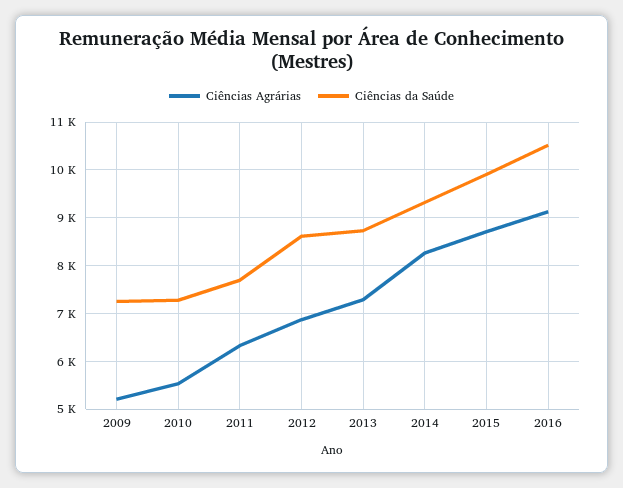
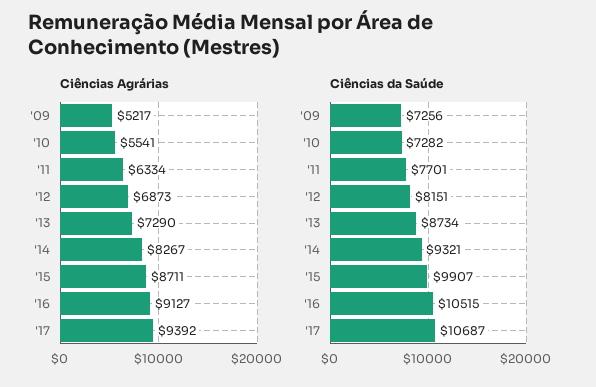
Ciências da Saúde, 2012: 8600 -> 8151
Ciências Agrárias, '17: none -> 9392
Ciências da Saúde, '17: none -> 10687

